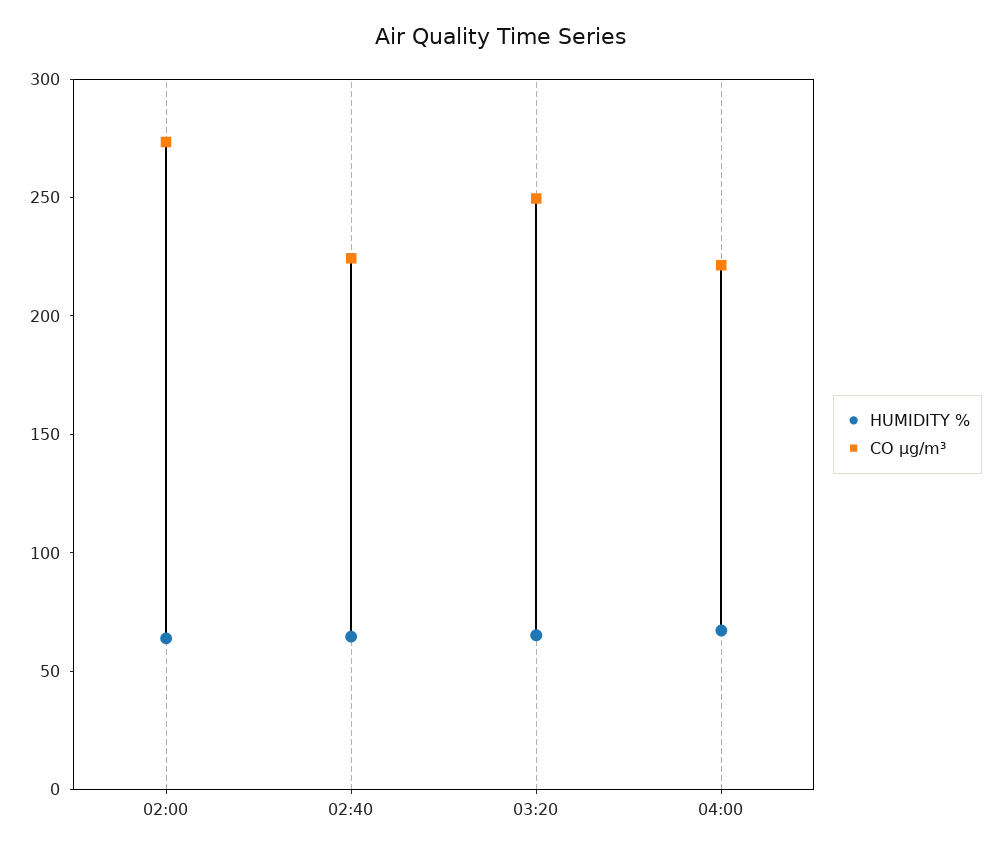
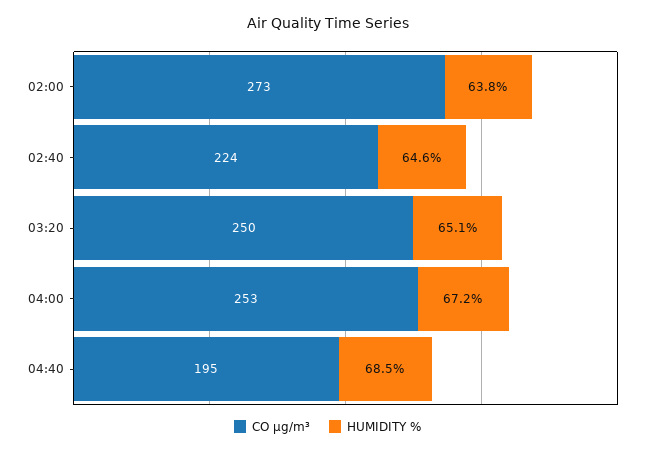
CO µg/m³, 04:00: 220 -> 253
CO µg/m³, 04:40: none -> 195
HUMIDITY %, 04:40: none -> 68.5

